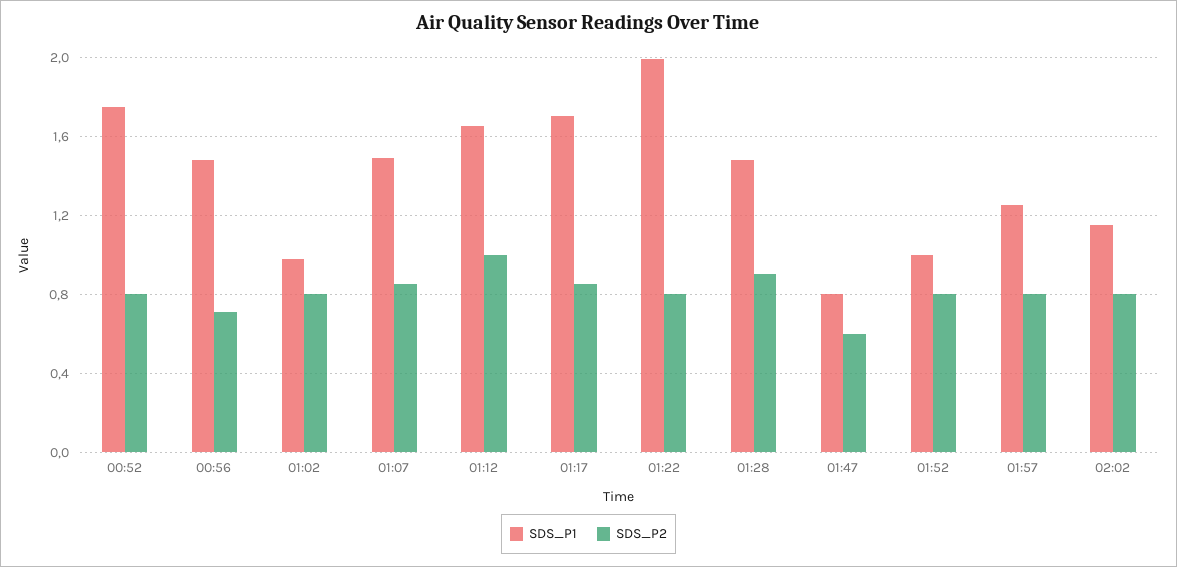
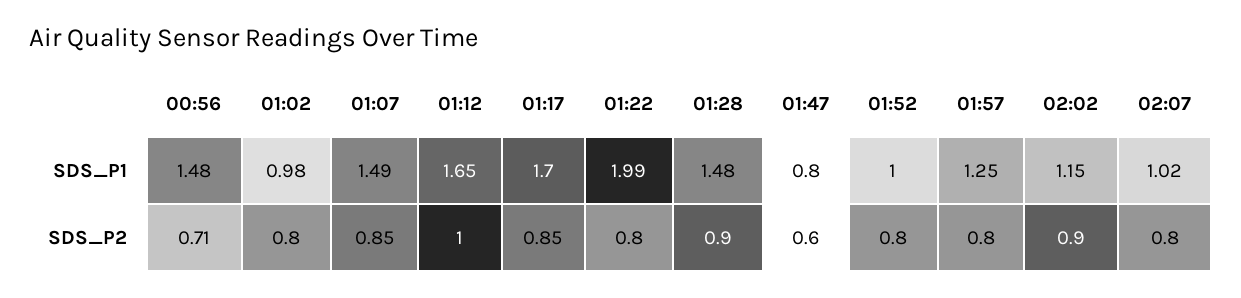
SDS_P1, 00:52: 1.75 -> none
SDS_P2, 00:52: 0.8 -> none
SDS_P2, 02:02: 0.8 -> 0.9
SDS_P1, 02:07: none -> 1.02
SDS_P2, 02:07: none -> 0.8

